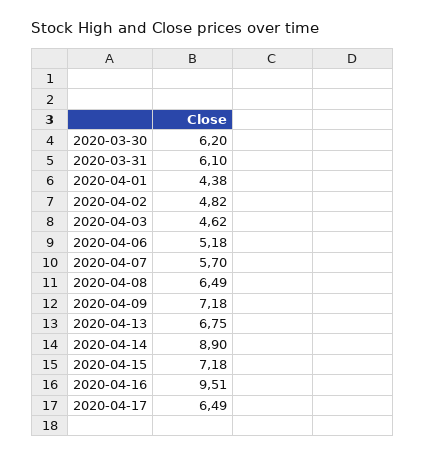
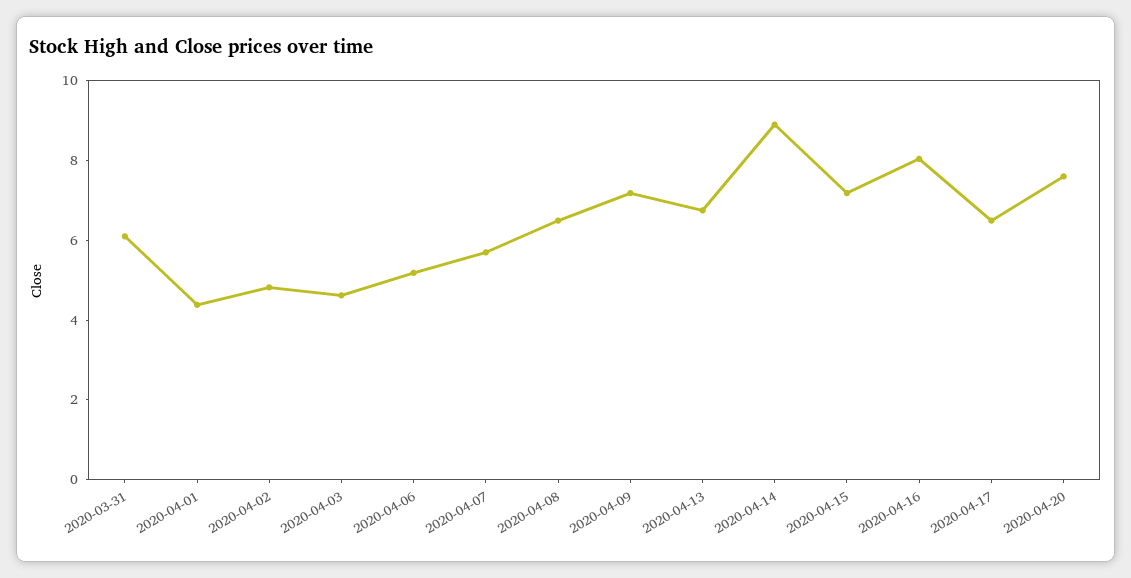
2020-03-30: 6.2 -> none
2020-04-16: 9.51 -> 8
2020-04-20: none -> 7.5

